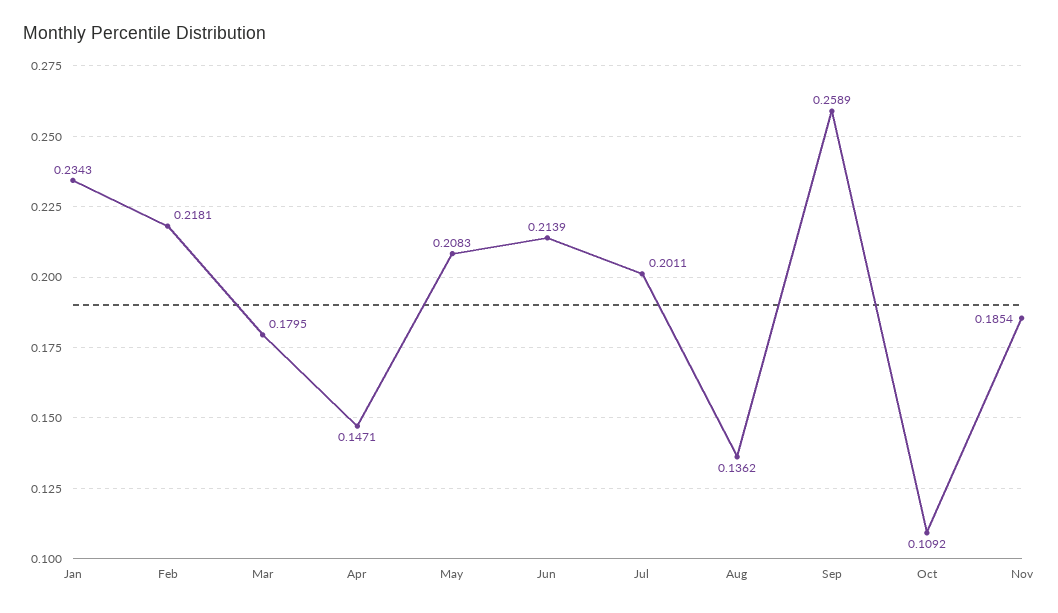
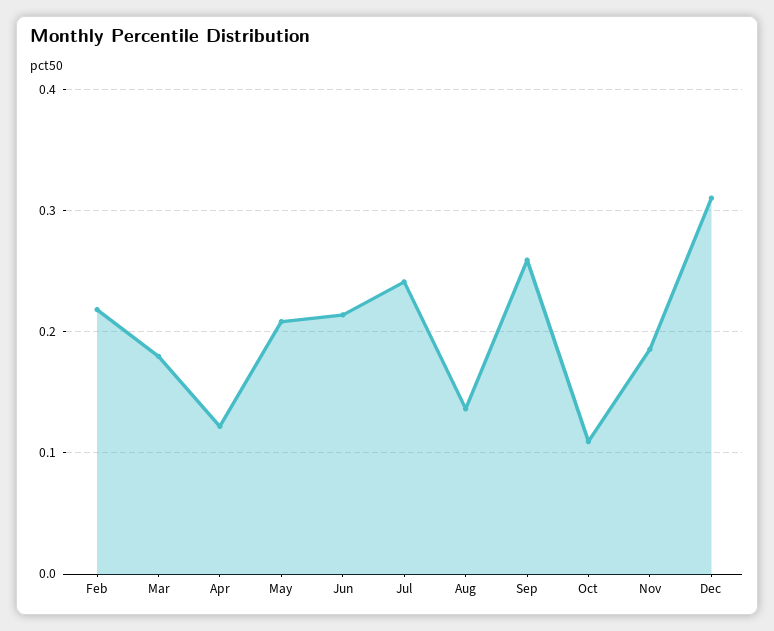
Jan: 0.2343 -> none
Apr: 0.1471 -> 0.12
Jul: 0.2011 -> 0.24
Dec: none -> 0.31

